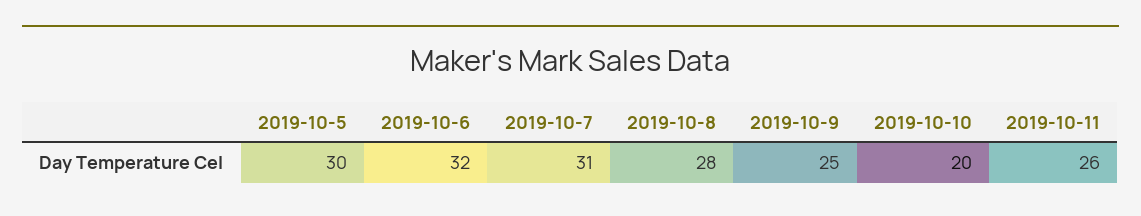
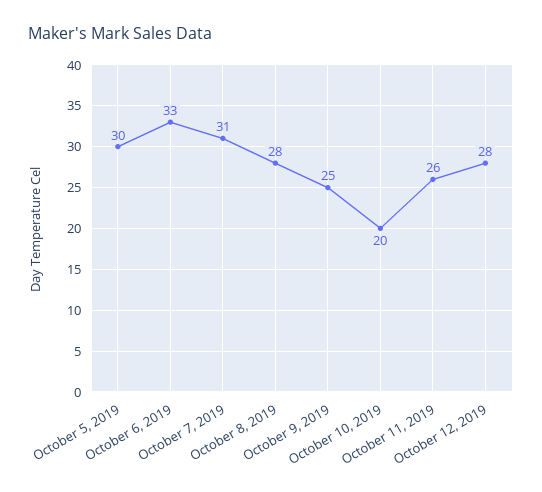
2019-10-6: 32 -> 33
October 12, 2019: none -> 28

